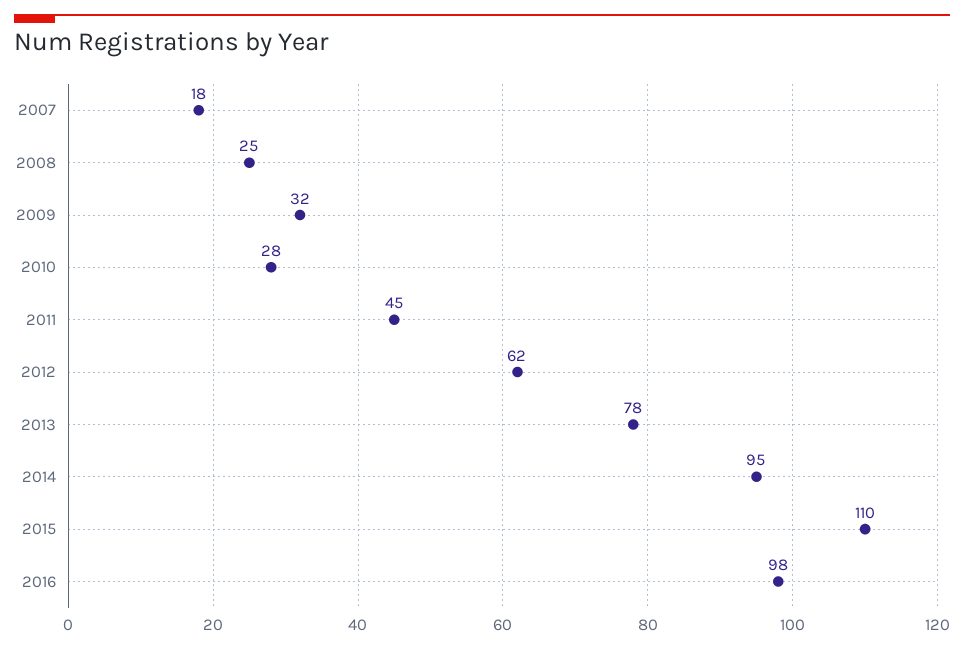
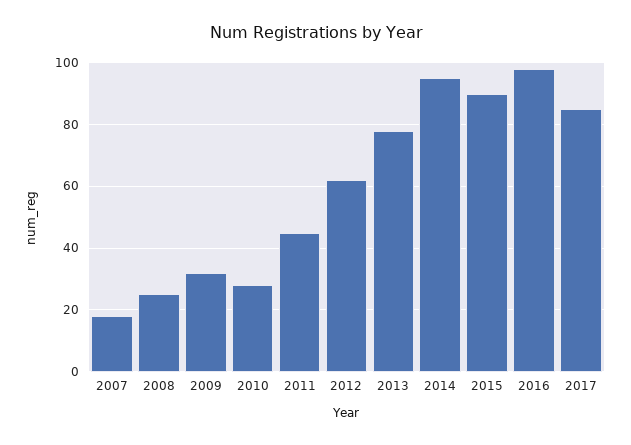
2015: 110 -> 90
2017: none -> 85

